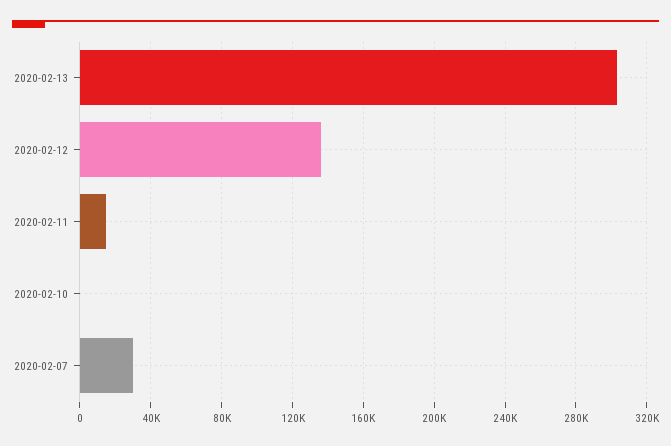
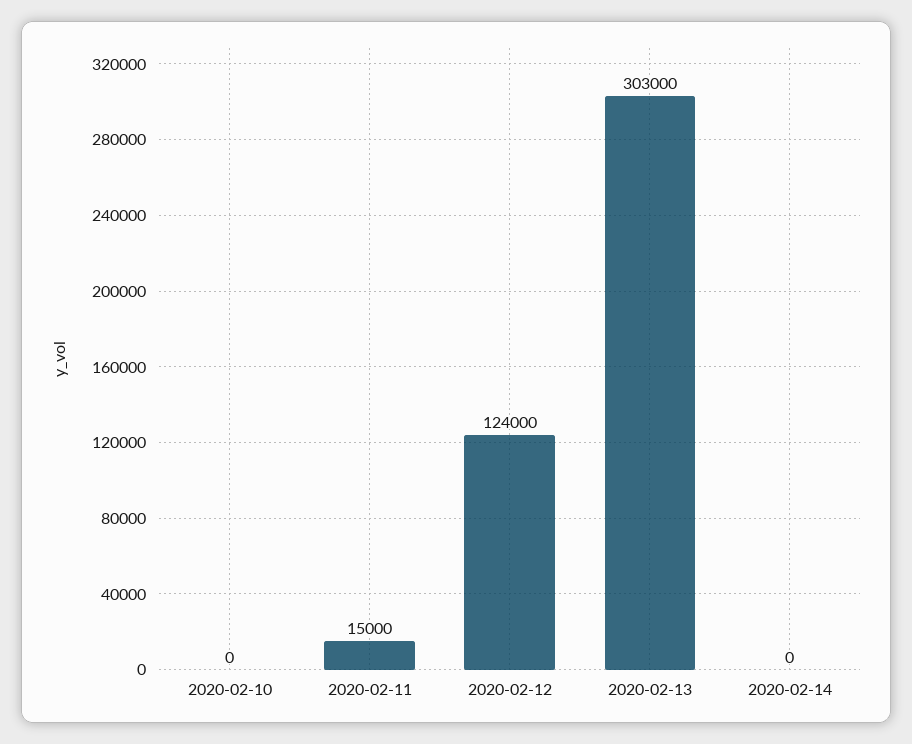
2020-02-12: 135000 -> 124000
2020-02-07: 30000 -> none
2020-02-14: none -> 0

